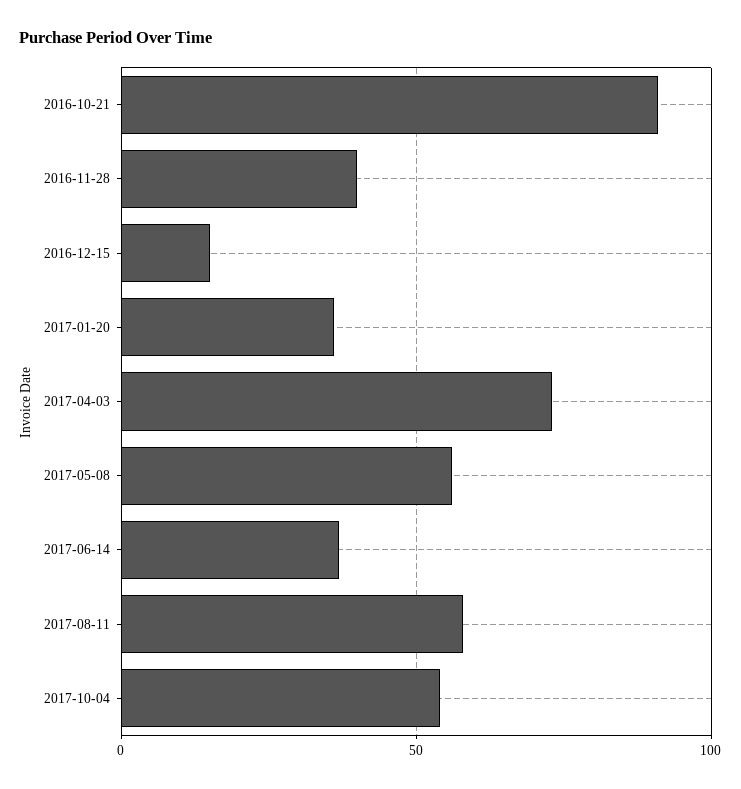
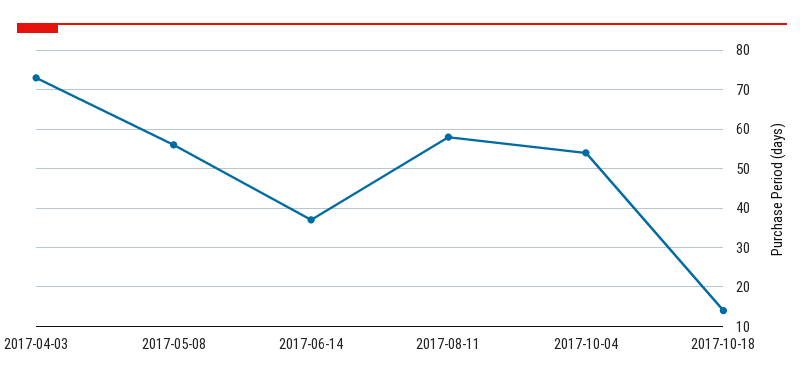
2016-10-21: 90 -> none
2016-11-28: 40 -> none
2016-12-15: 15 -> none
2017-01-20: 35 -> none
2017-10-18: none -> 15

